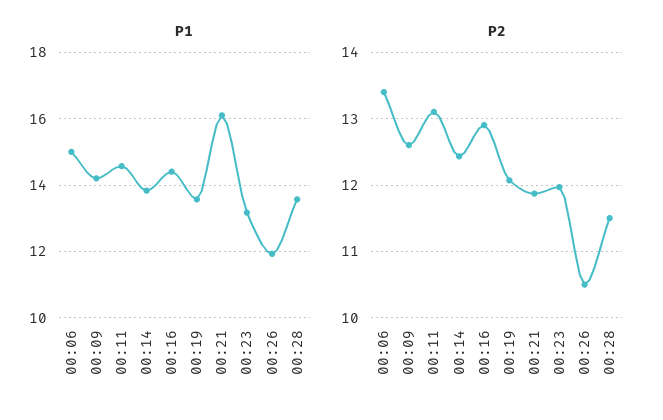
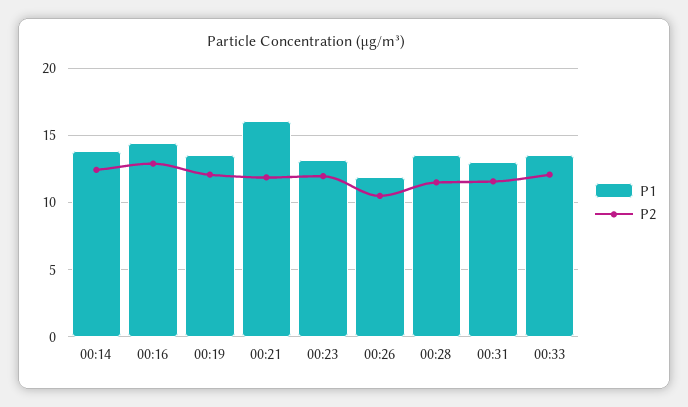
P1, 00:06: 15 -> none
P1, 00:09: 14.2 -> none
P1, 00:11: 14.6 -> none
P2, 00:06: 13.4 -> none
P2, 00:09: 12.6 -> none
P2, 00:11: 13.1 -> none
P1, 00:31: none -> 13
P2, 00:31: none -> 11.5
P1, 00:33: none -> 13.5
P2, 00:33: none -> 12

